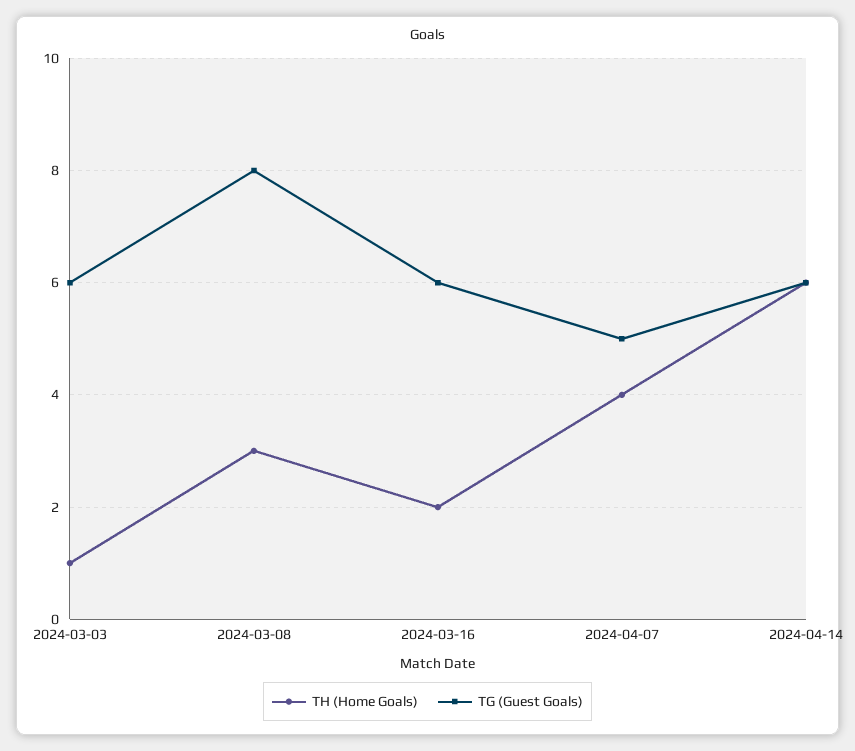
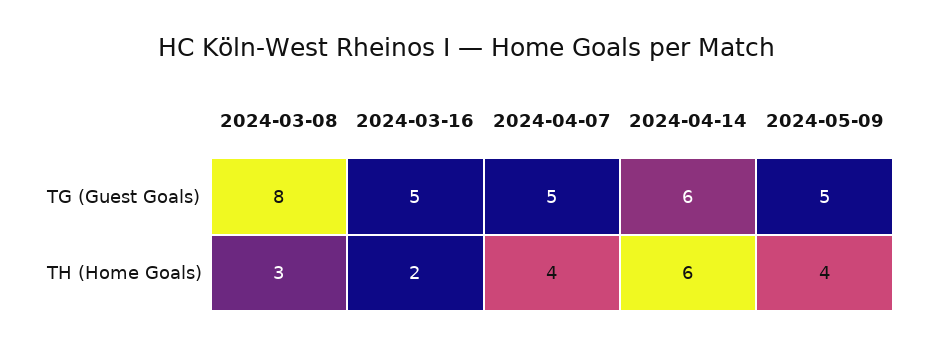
TH (Home Goals), 2024-03-03: 1 -> none
TG (Guest Goals), 2024-03-03: 6 -> none
TG (Guest Goals), 2024-03-16: 6 -> 5
TG (Guest Goals), 2024-05-09: none -> 5
TH (Home Goals), 2024-05-09: none -> 4

